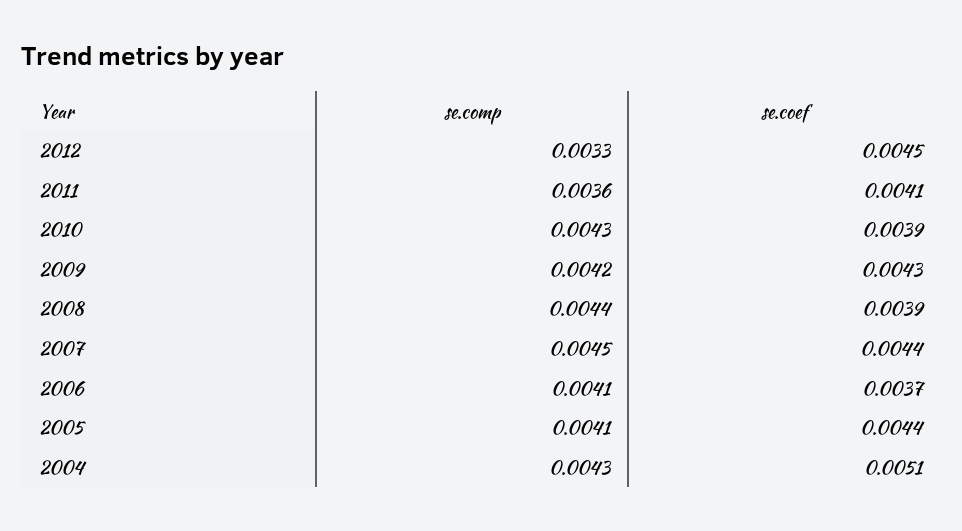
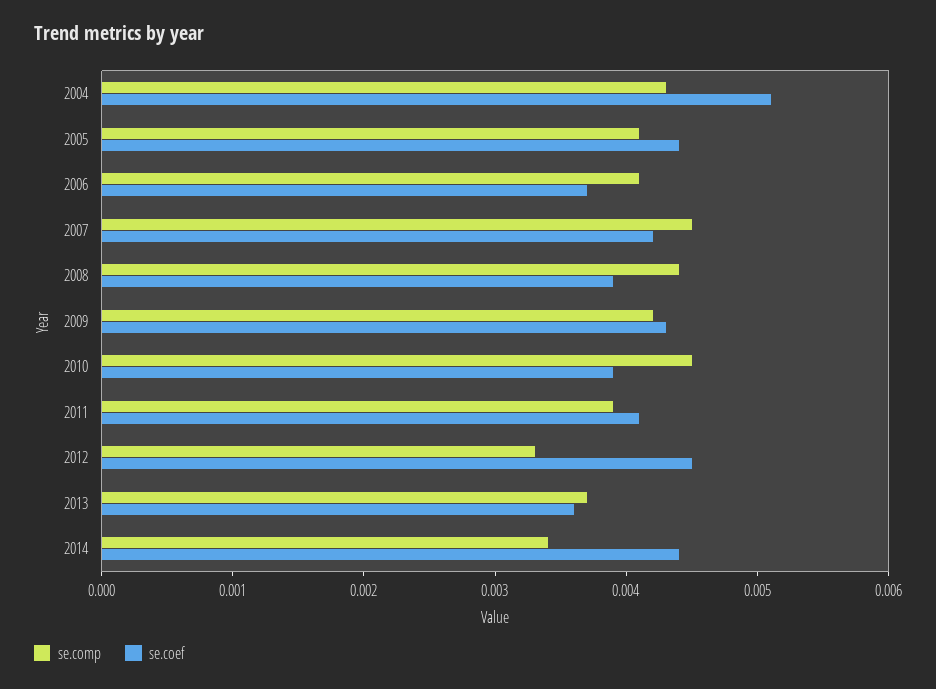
se.comp, 2011: 0.0036 -> 0.0039
se.comp, 2010: 0.0043 -> 0.0045
se.coef, 2007: 0.0044 -> 0.0042
se.comp, 2013: none -> 0.0037
se.coef, 2013: none -> 0.0036
se.comp, 2014: none -> 0.0034
se.coef, 2014: none -> 0.0044

